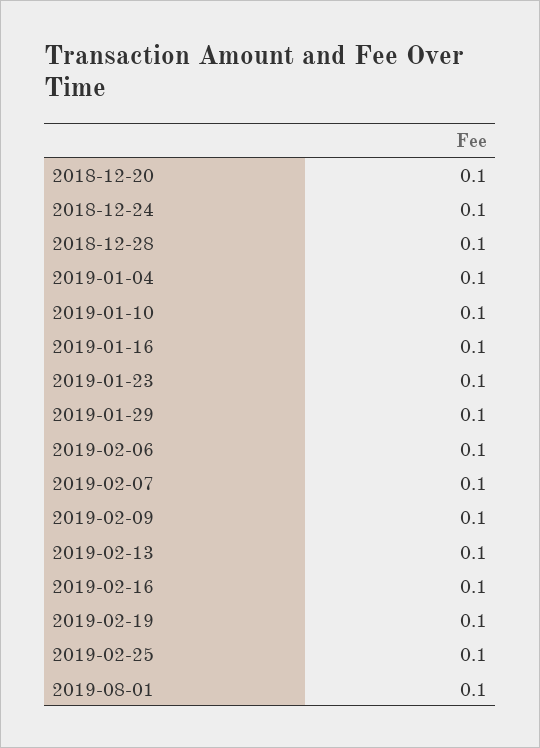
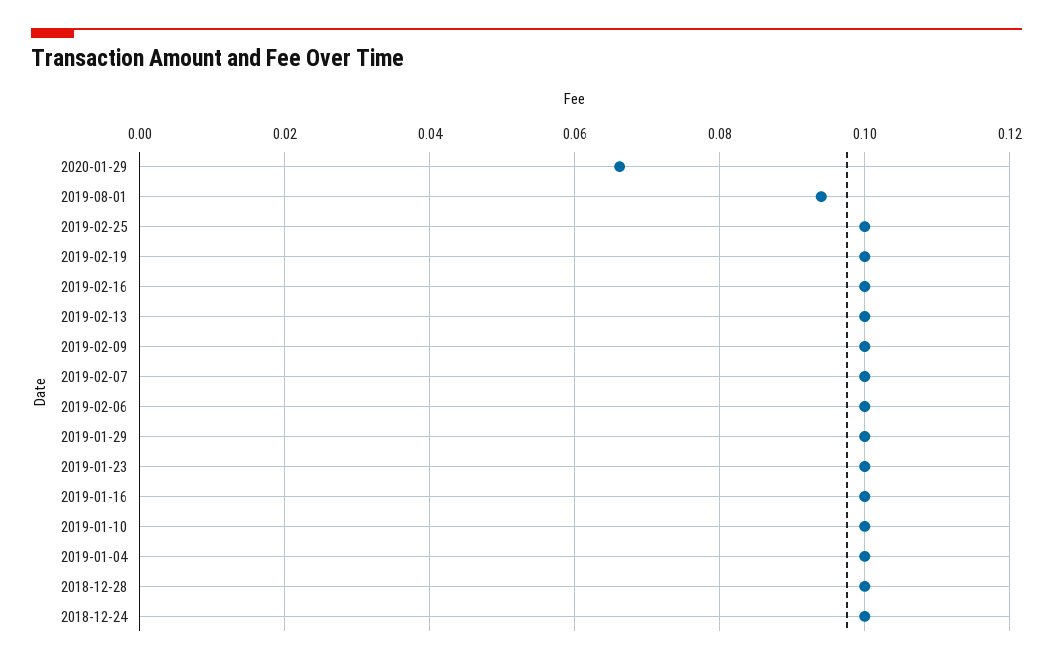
2018-12-20: 0.1 -> none
2019-08-01: 0.1 -> 0.094
2020-01-29: none -> 0.066

